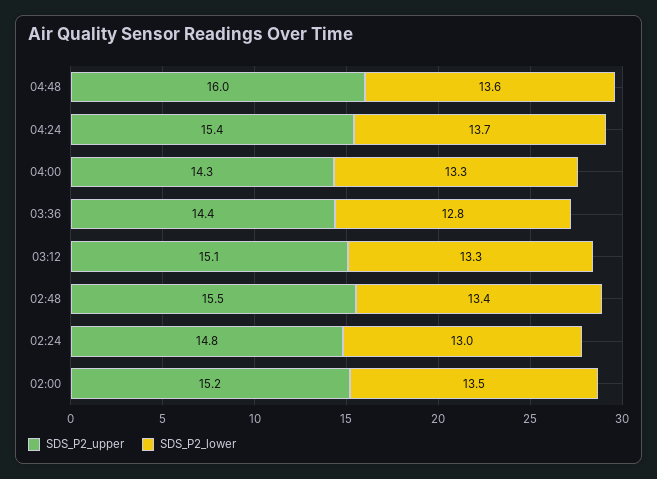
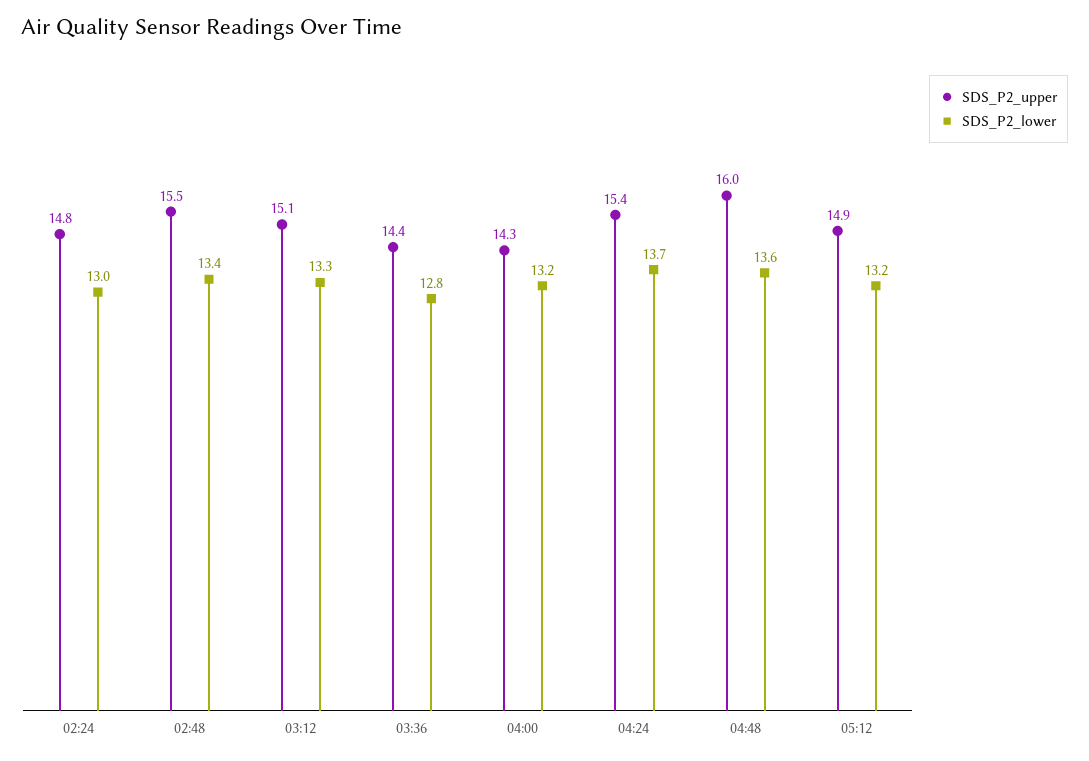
SDS_P2_lower, 04:00: 13.3 -> 13.2
SDS_P2_upper, 02:00: 15.2 -> none
SDS_P2_lower, 02:00: 13.5 -> none
SDS_P2_upper, 05:12: none -> 14.9
SDS_P2_lower, 05:12: none -> 13.2

